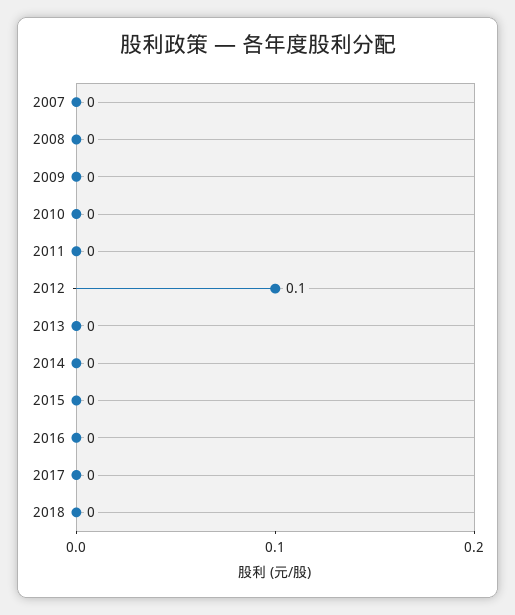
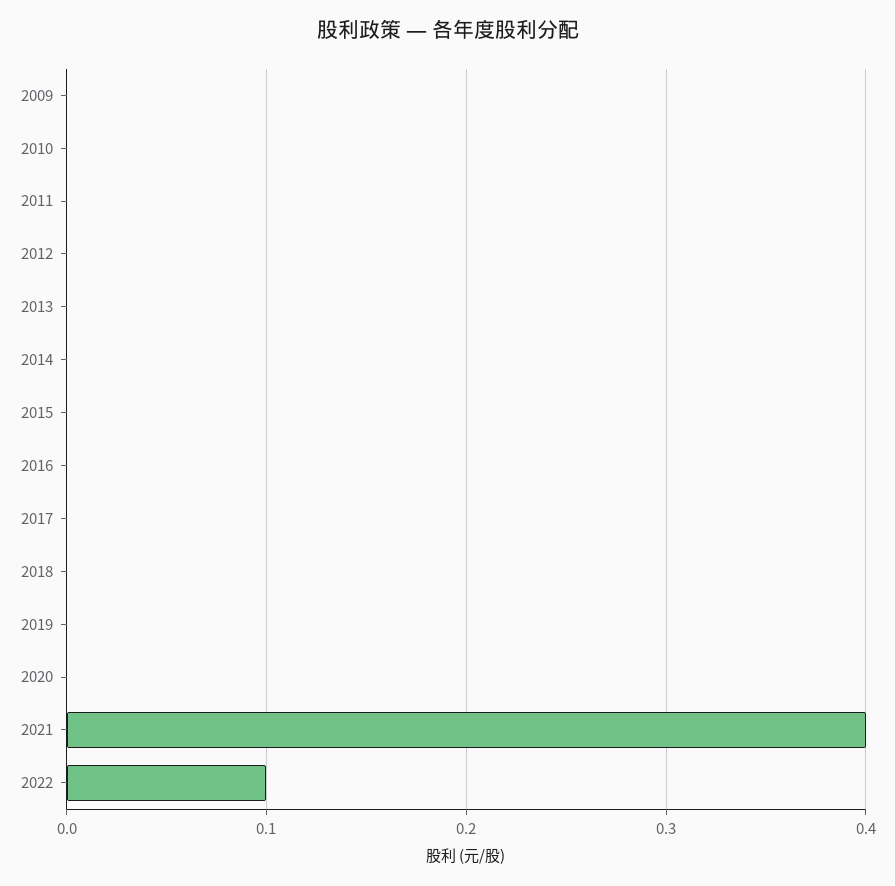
2007: 0 -> none
2008: 0 -> none
2012: 0.1 -> 0
2019: none -> 0
2020: none -> 0
2021: none -> 0.4
2022: none -> 0.1

